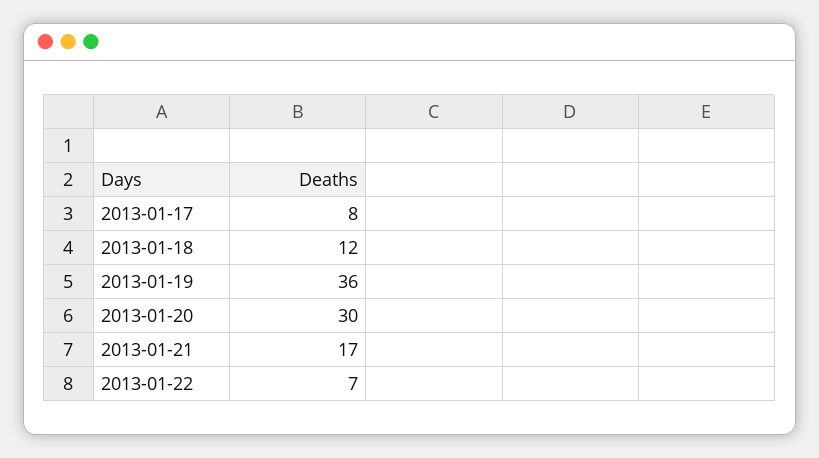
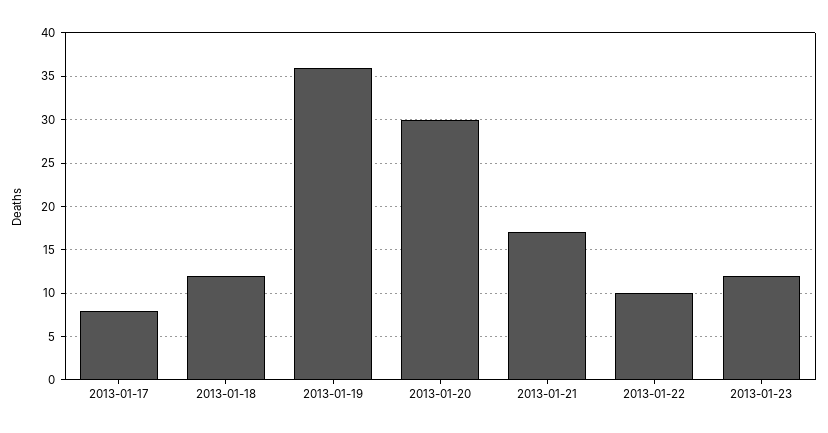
2013-01-22: 7 -> 10
2013-01-23: none -> 12

